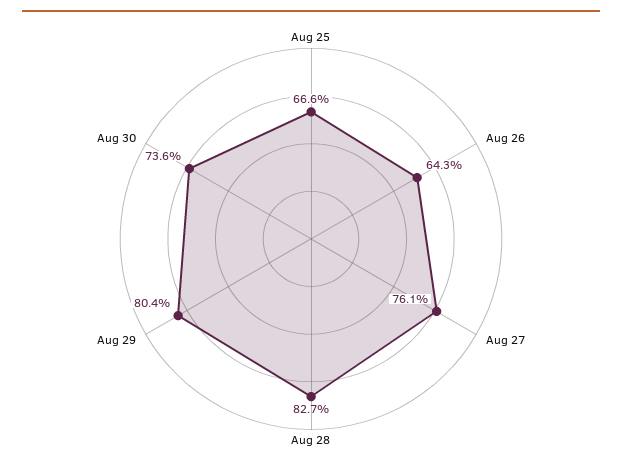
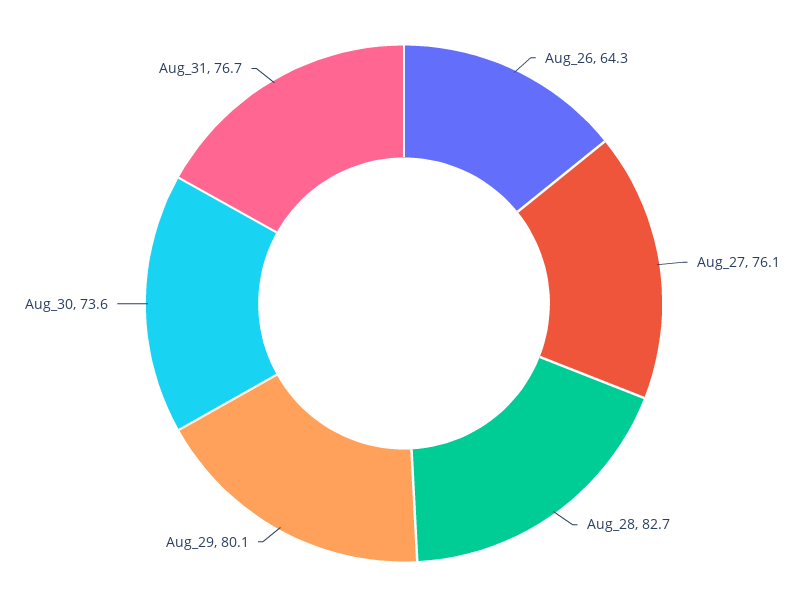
Aug 25: 66.6 -> none
Aug 29: 80.4 -> 80.1
Aug_31: none -> 76.7

